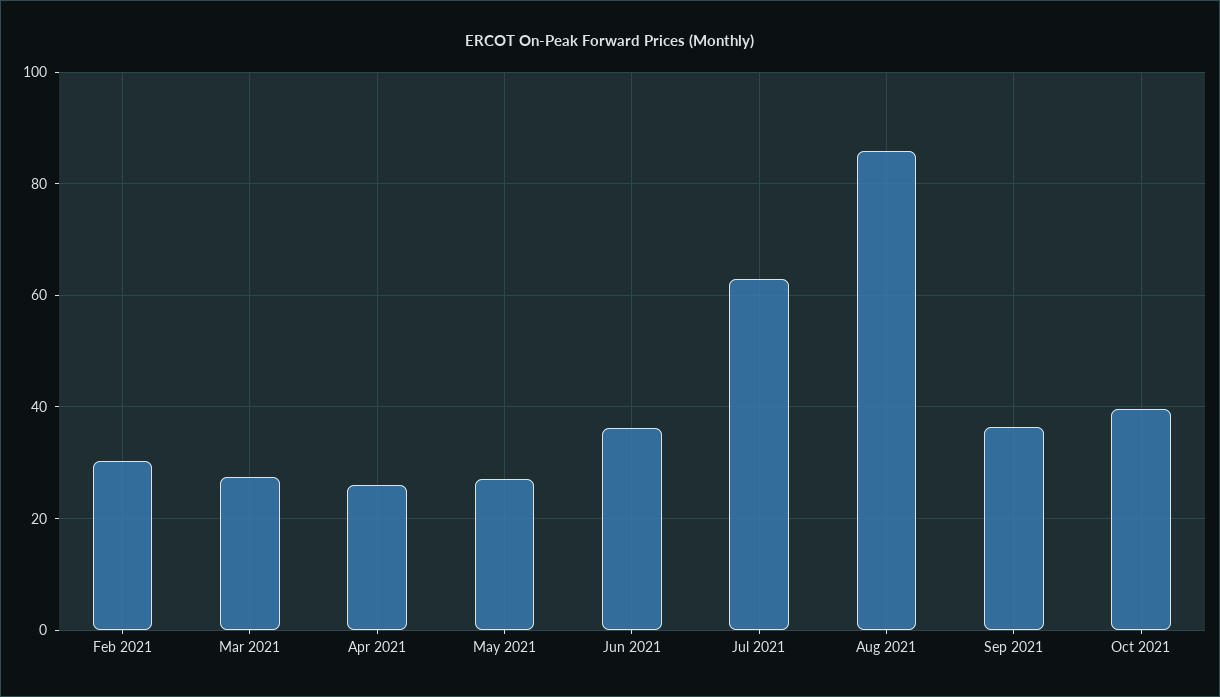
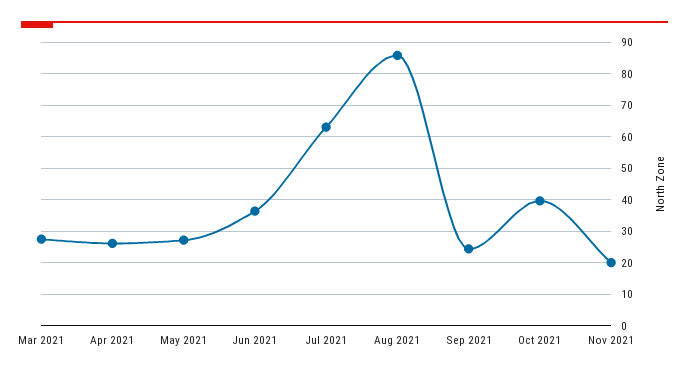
Feb 2021: 30 -> none
Sep 2021: 36 -> 24
Nov 2021: none -> 20

